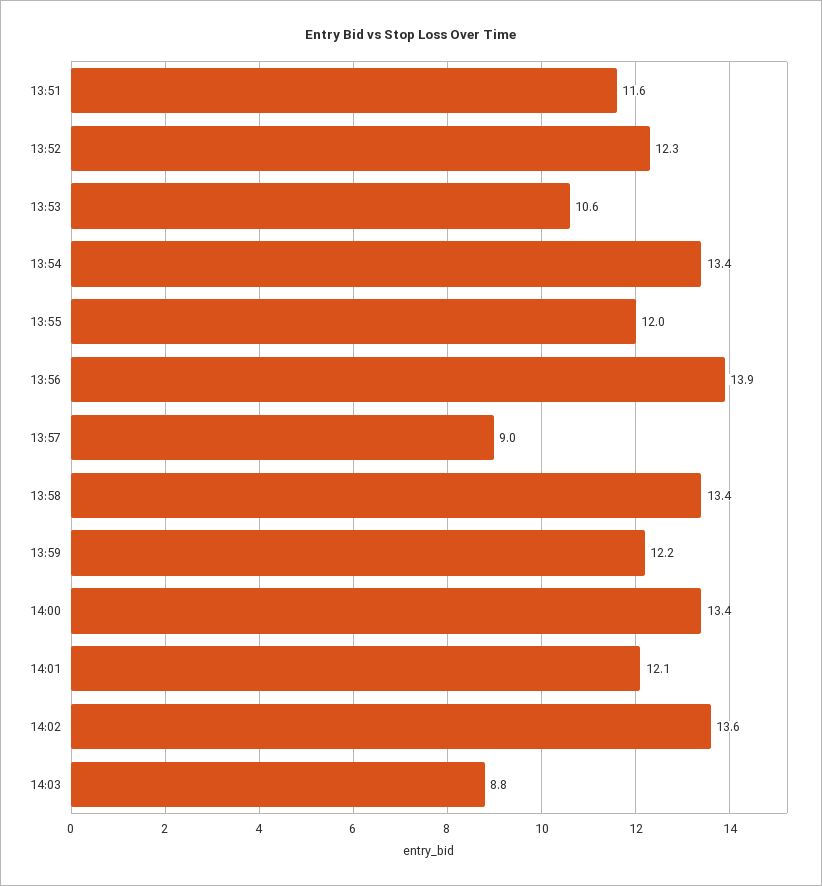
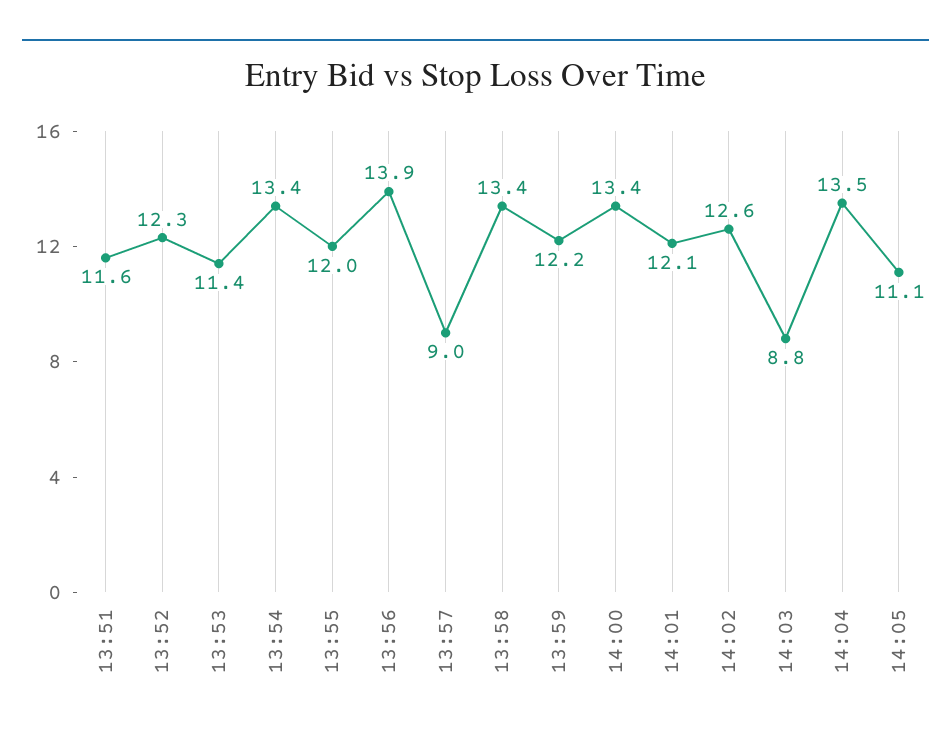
13:53: 10.6 -> 11.4
14:02: 13.6 -> 12.6
14:04: none -> 13.5
14:05: none -> 11.1

